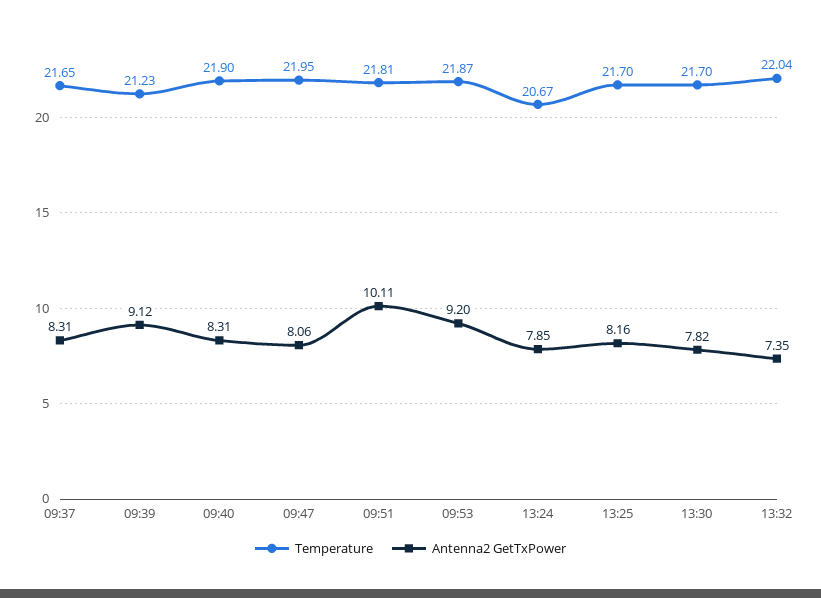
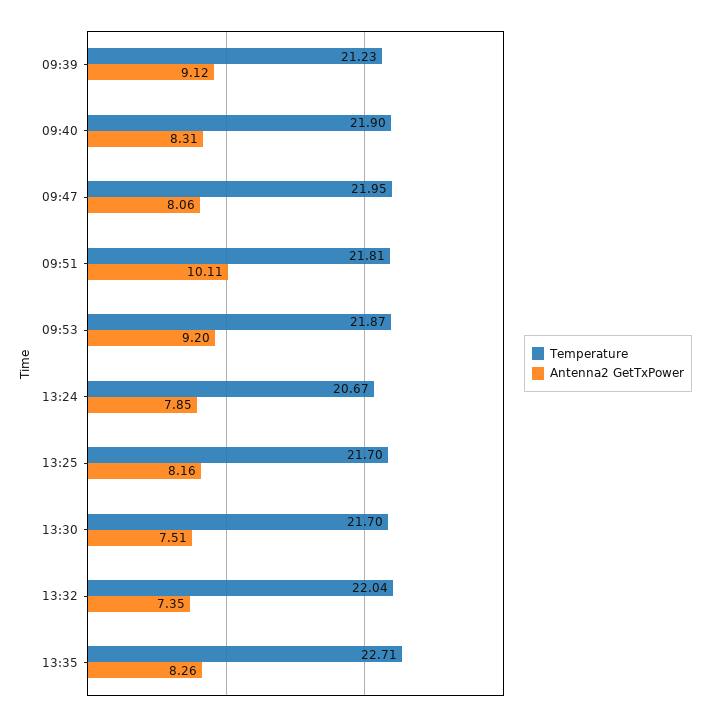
Temperature, 09:37: 21.65 -> none
Antenna2 GetTxPower, 09:37: 8.31 -> none
Antenna2 GetTxPower, 13:30: 7.82 -> 7.51
Temperature, 13:35: none -> 22.71
Antenna2 GetTxPower, 13:35: none -> 8.26

